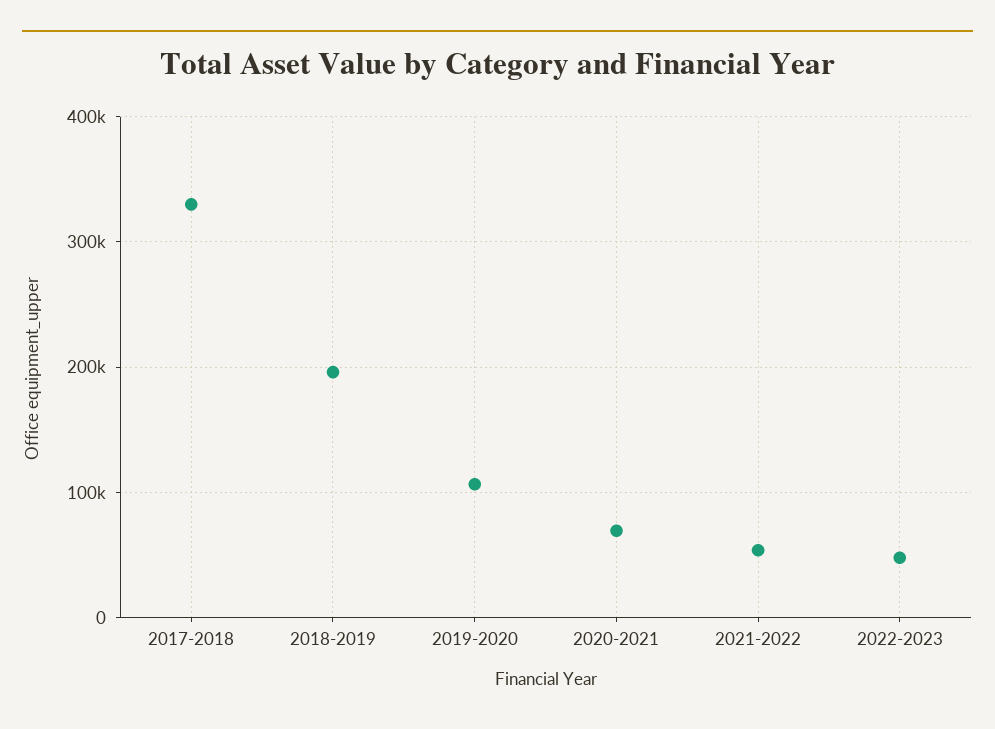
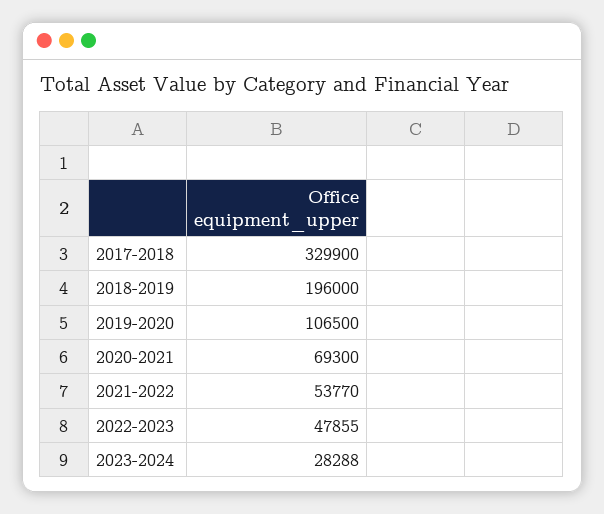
2023-2024: none -> 28288

